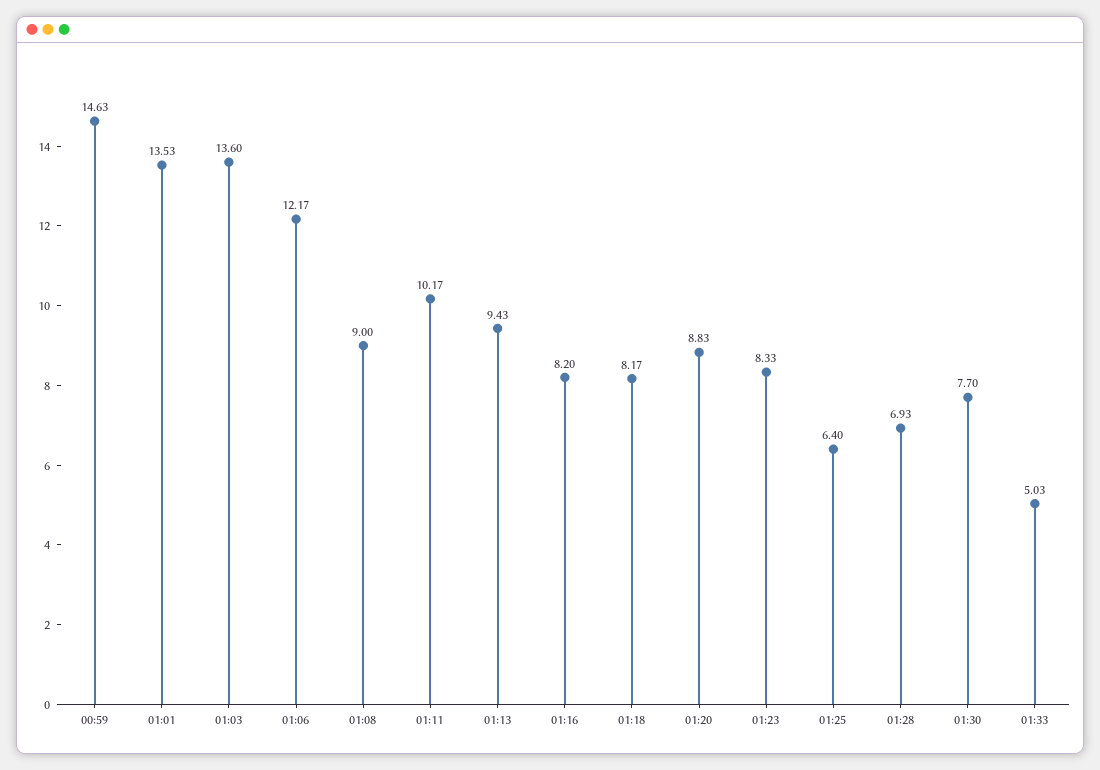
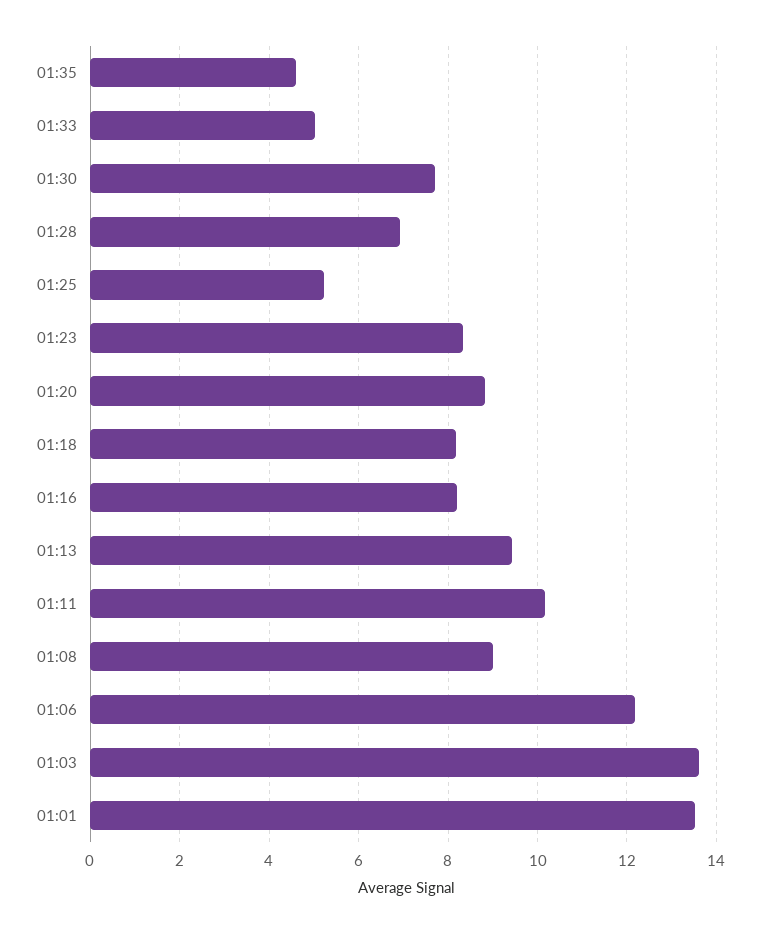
00:59: 14.63 -> none
01:25: 6.4 -> 5.2
01:35: none -> 4.6

